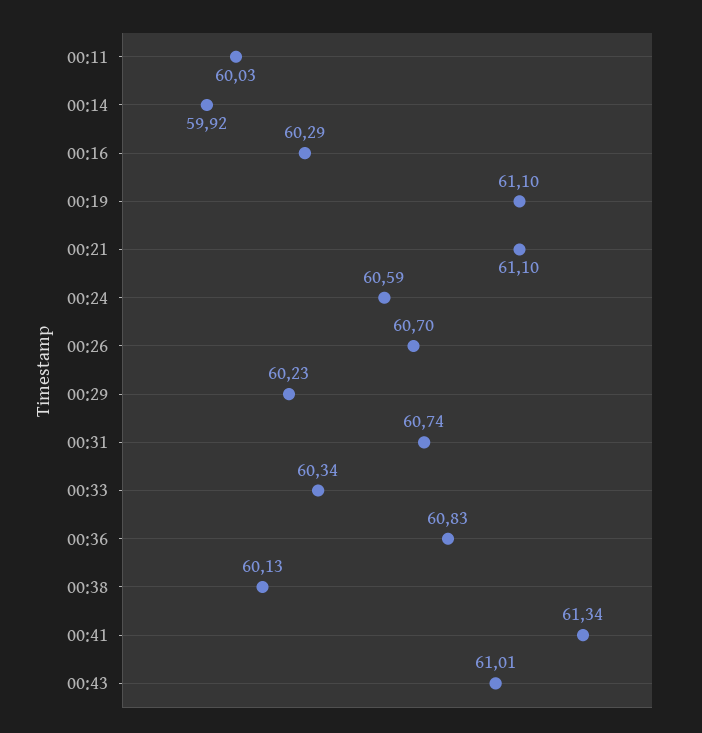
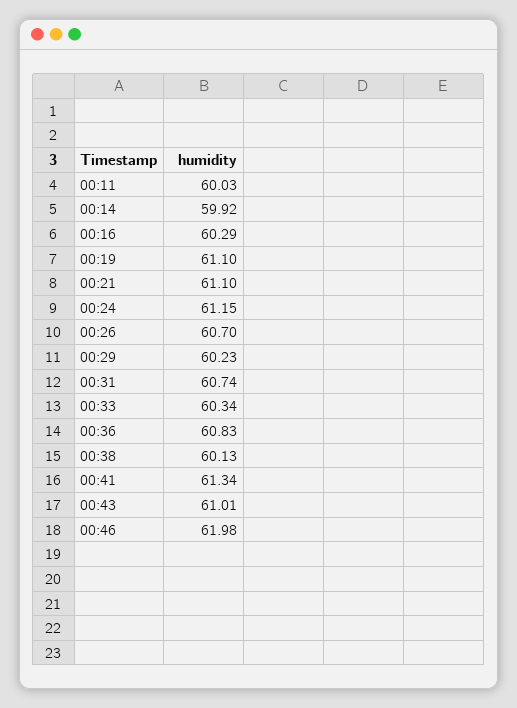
00:24: 60.59 -> 61.15
00:46: none -> 61.98

